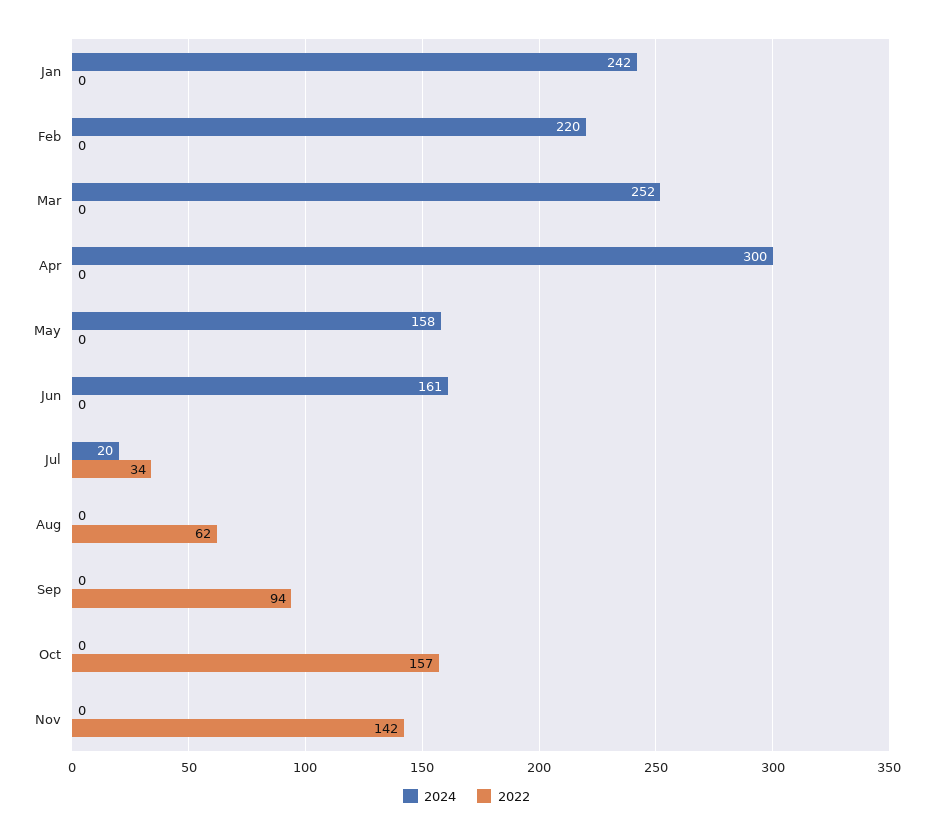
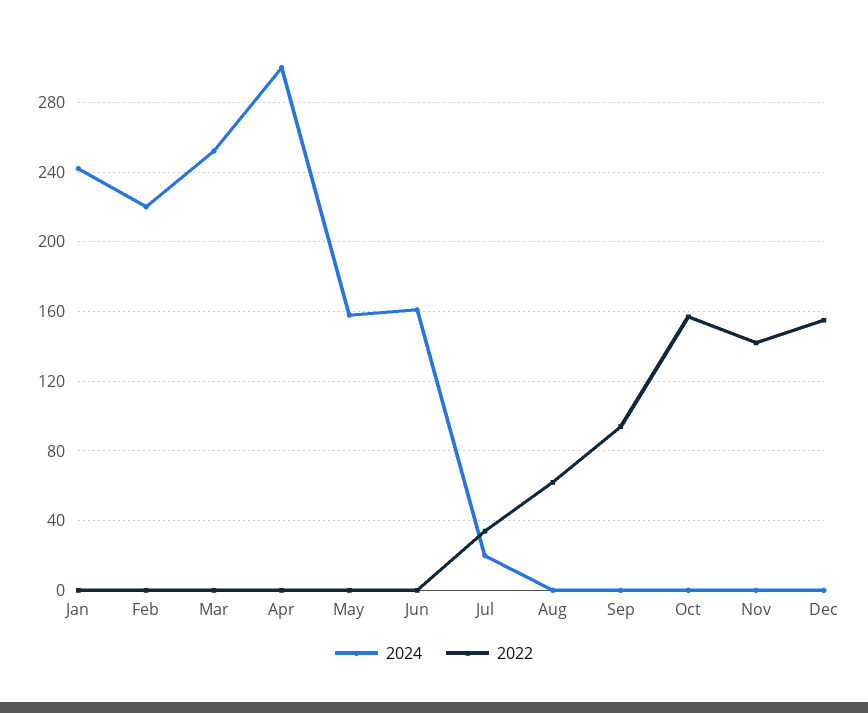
2024, Dec: none -> 0
2022, Dec: none -> 155

